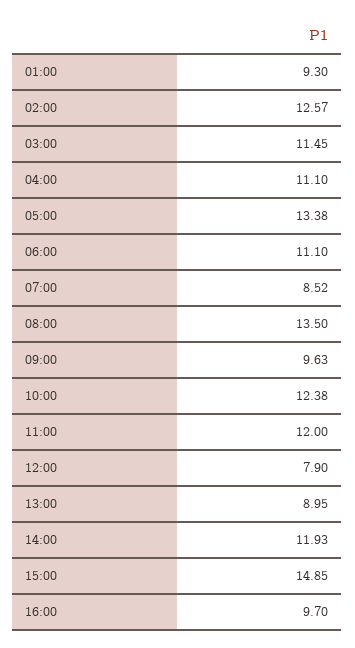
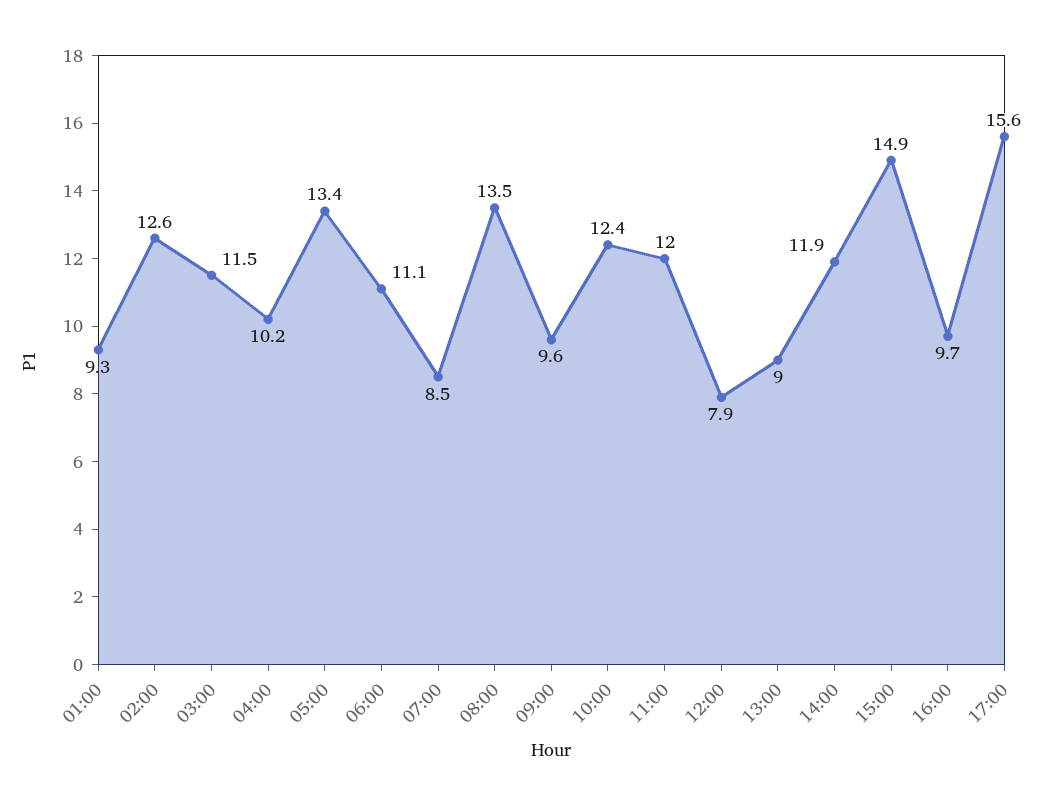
04:00: 11.1 -> 10.2
17:00: none -> 15.6

